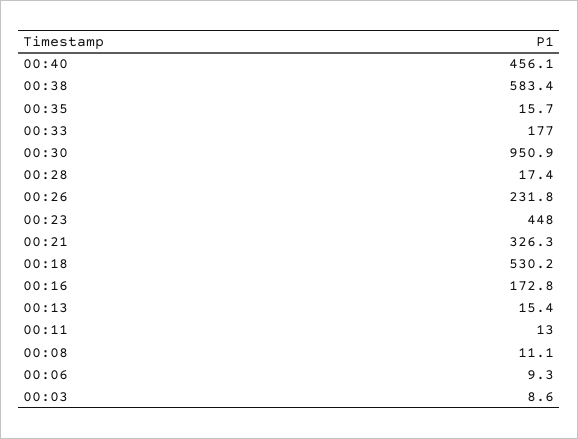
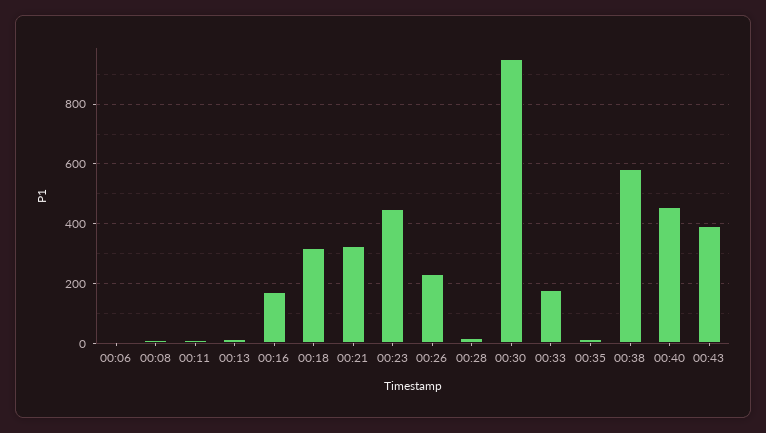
00:18: 530.2 -> 325
00:03: 8.6 -> none
00:43: none -> 400

